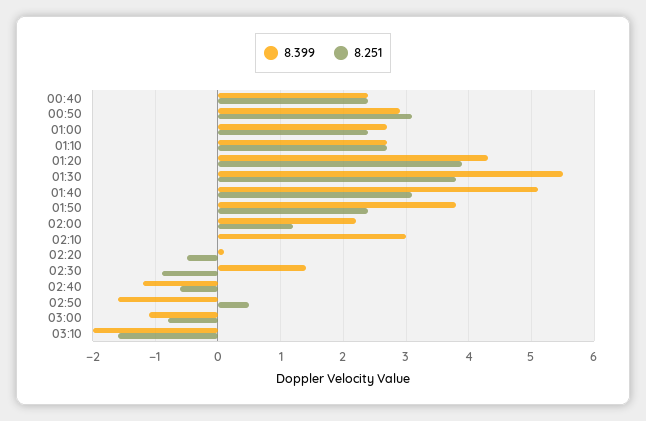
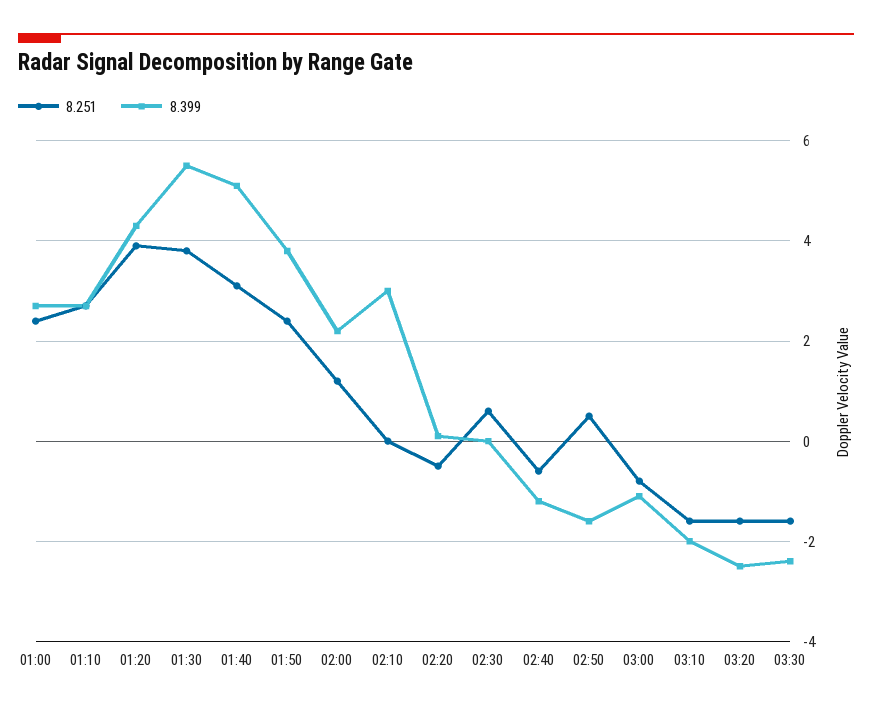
8.399, 00:40: 2.4 -> none
8.251, 00:40: 2.4 -> none
8.399, 00:50: 2.9 -> none
8.251, 00:50: 3.1 -> none
8.399, 02:30: 1.4 -> 0
8.251, 02:30: -0.9 -> 0.5
8.251, 03:20: none -> -1.5
8.399, 03:20: none -> -2.5
8.251, 03:30: none -> -1.5
8.399, 03:30: none -> -2.5

